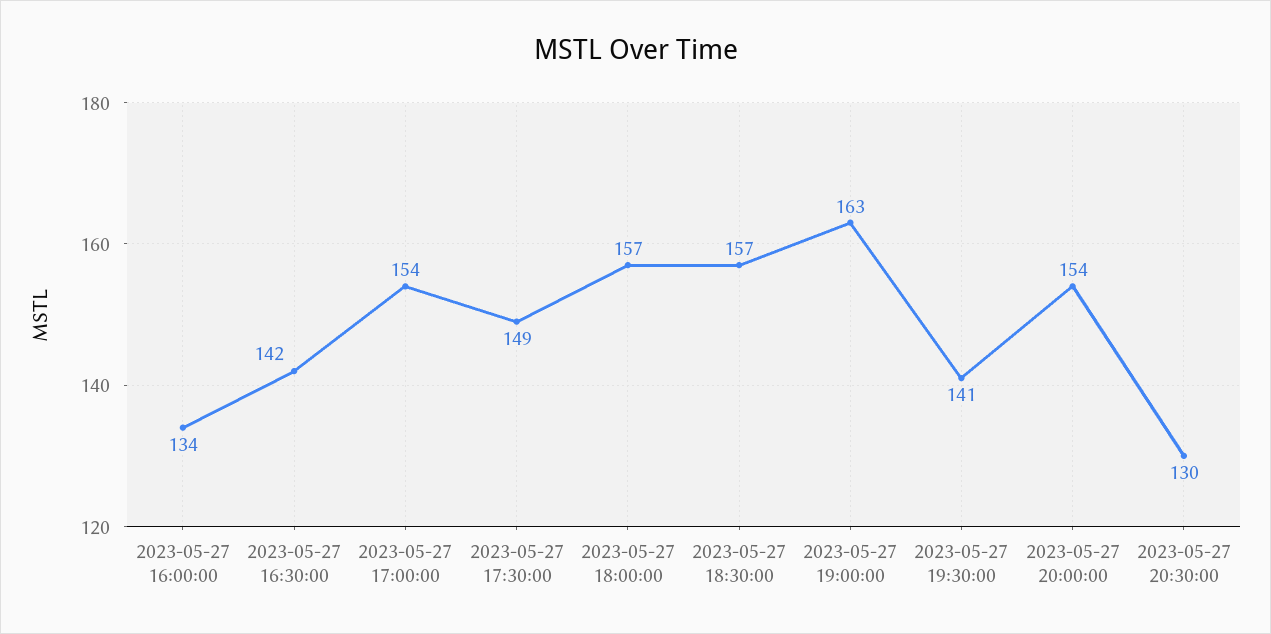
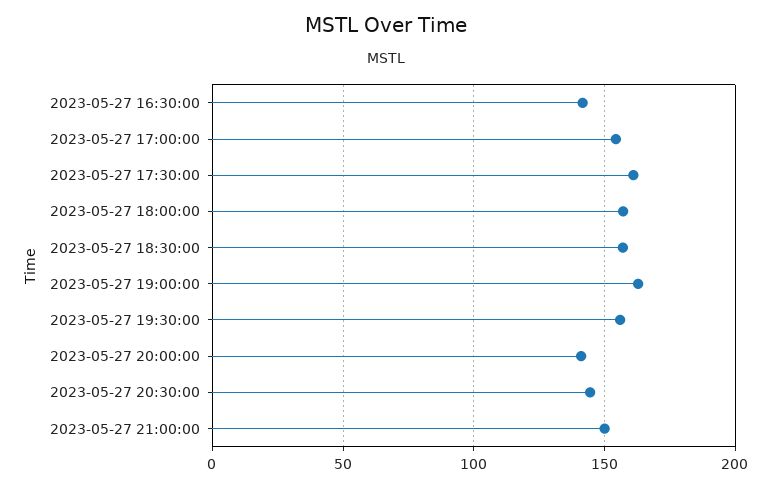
2023-05-27 16:00:00: 134 -> none
2023-05-27 17:30:00: 149 -> 160
2023-05-27 19:30:00: 141 -> 155
2023-05-27 20:00:00: 154 -> 140
2023-05-27 20:30:00: 130 -> 145
2023-05-27 21:00:00: none -> 150

